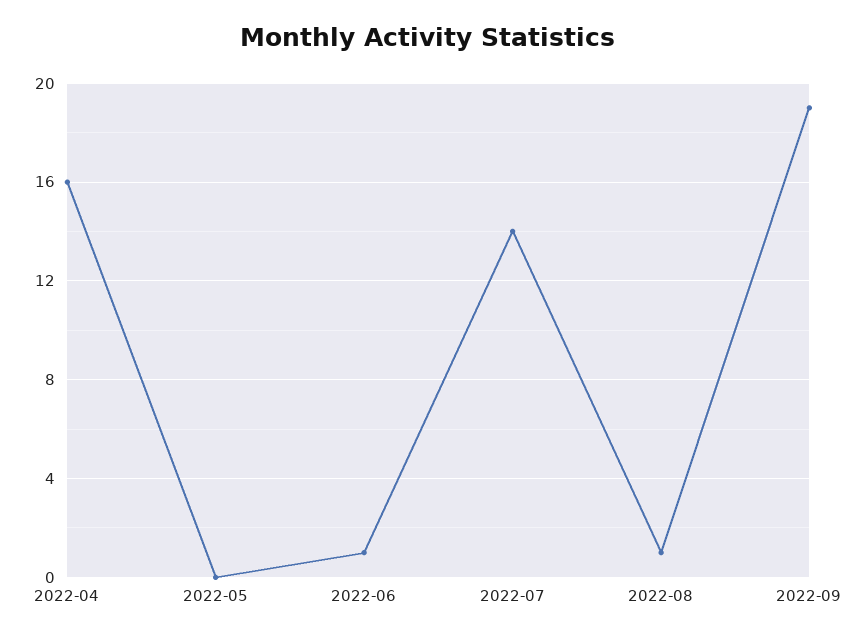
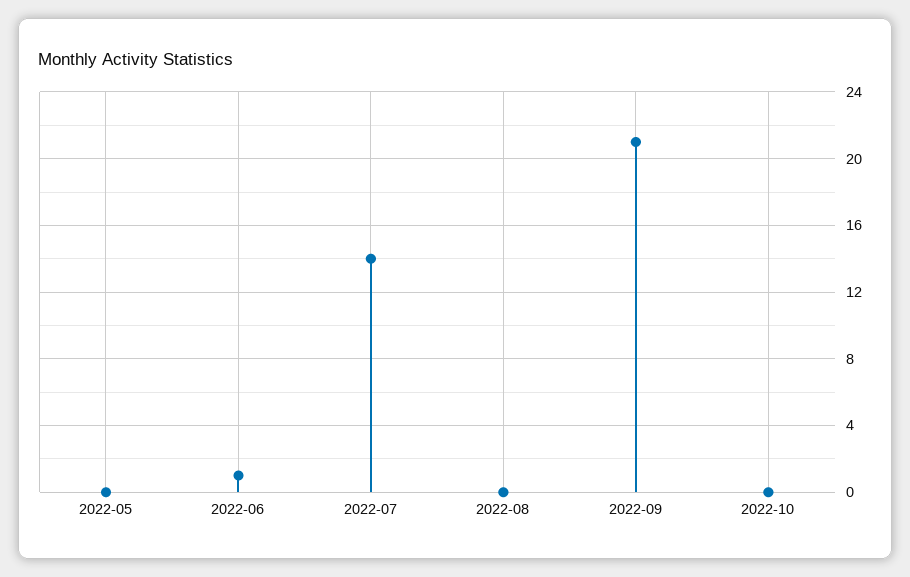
2022-04: 16 -> none
2022-08: 1 -> 0
2022-09: 19 -> 21
2022-10: none -> 0

